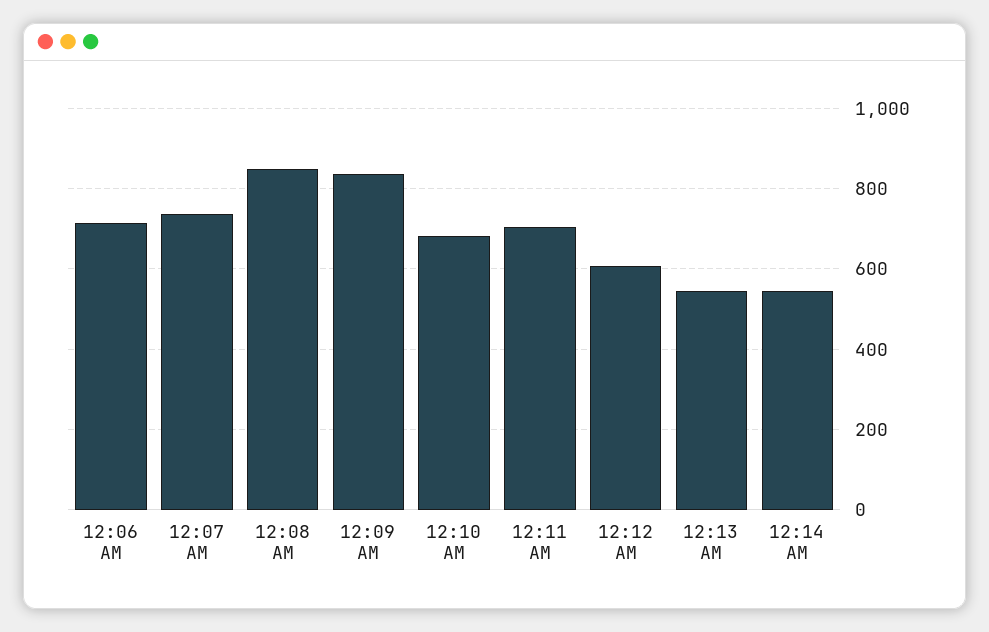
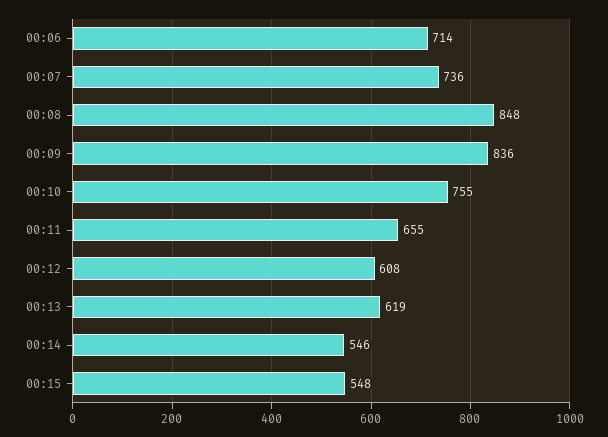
12:10 AM: 680 -> 755
12:11 AM: 700 -> 655
12:13 AM: 540 -> 619
00:15: none -> 548

